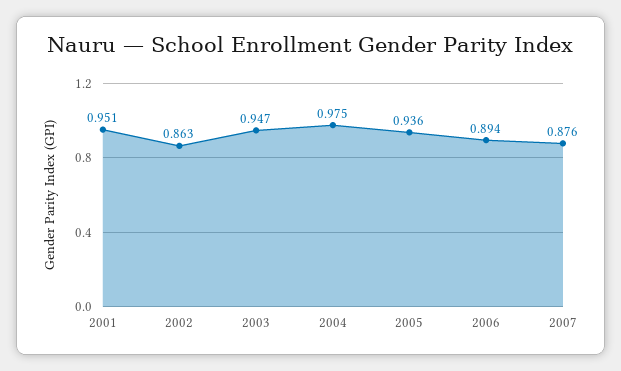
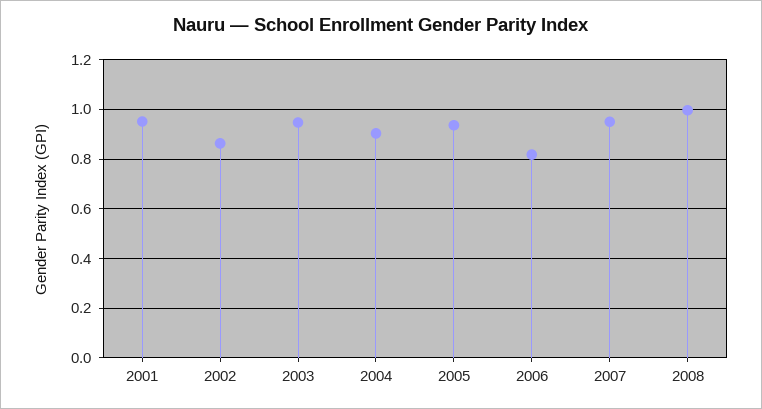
2004: 0.975 -> 0.9
2006: 0.894 -> 0.825
2007: 0.876 -> 0.95
2008: none -> 1

